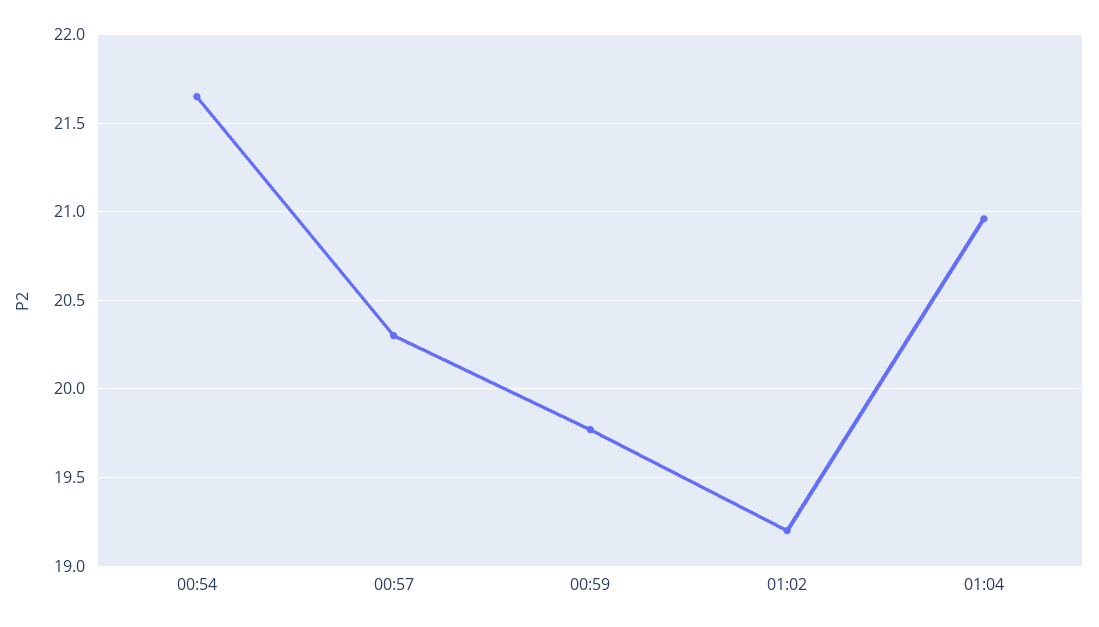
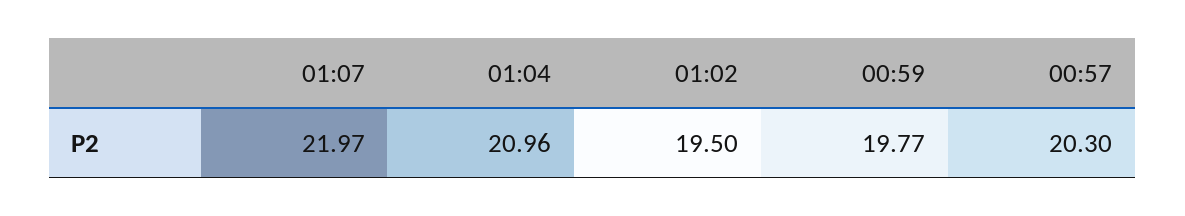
00:54: 21.65 -> none
01:02: 19.2 -> 19.5
01:07: none -> 21.97

